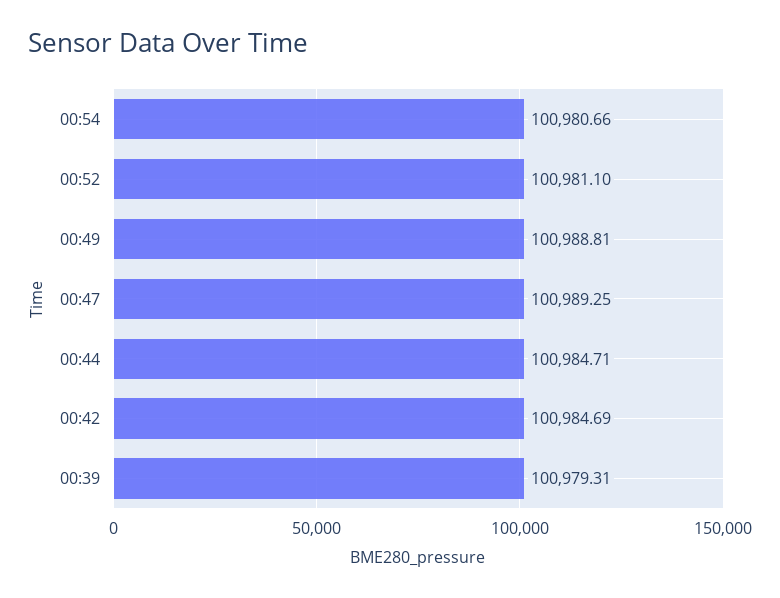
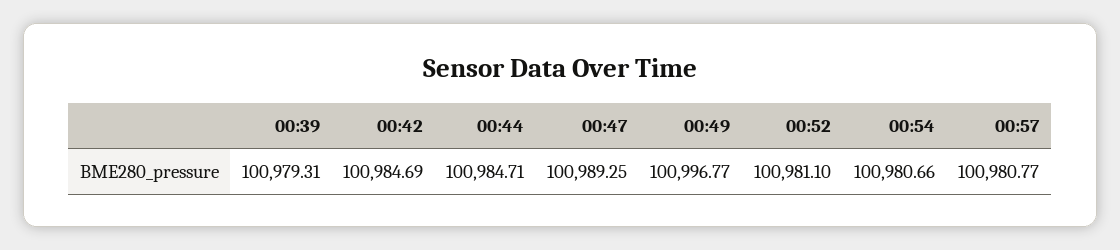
00:49: 100988.81 -> 100996.77
00:57: none -> 100980.77

